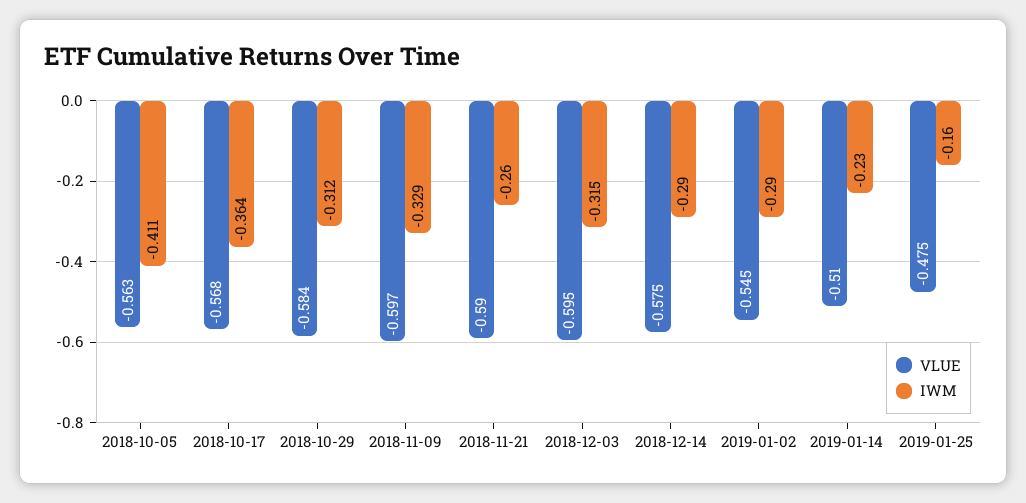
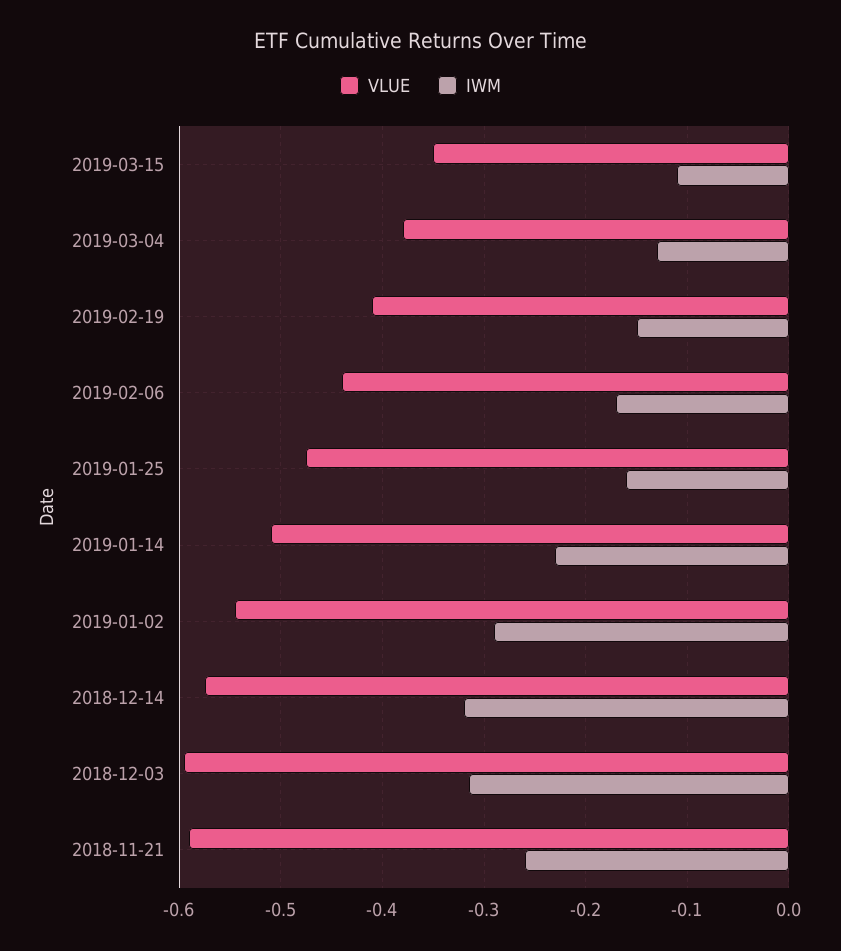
VLUE, 2018-10-05: -0.563 -> none
IWM, 2018-10-05: -0.411 -> none
VLUE, 2018-10-17: -0.568 -> none
IWM, 2018-10-17: -0.364 -> none
VLUE, 2018-10-29: -0.584 -> none
IWM, 2018-10-29: -0.312 -> none
VLUE, 2018-11-09: -0.597 -> none
IWM, 2018-11-09: -0.329 -> none
IWM, 2018-12-14: -0.29 -> -0.32
VLUE, 2019-03-15: none -> -0.35
IWM, 2019-03-15: none -> -0.11
VLUE, 2019-03-04: none -> -0.38
IWM, 2019-03-04: none -> -0.13
VLUE, 2019-02-19: none -> -0.41
IWM, 2019-02-19: none -> -0.15
VLUE, 2019-02-06: none -> -0.44
IWM, 2019-02-06: none -> -0.17

